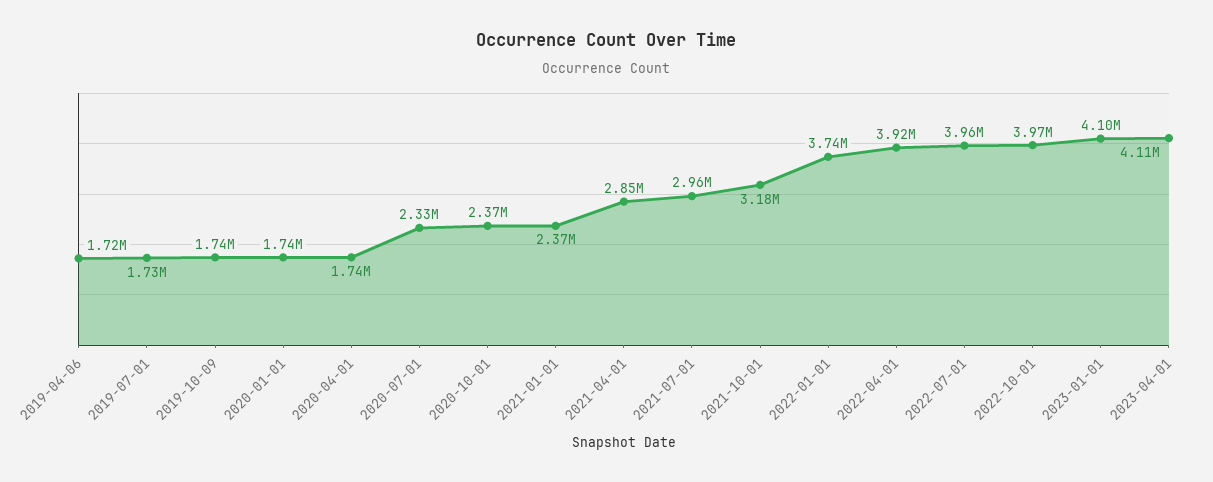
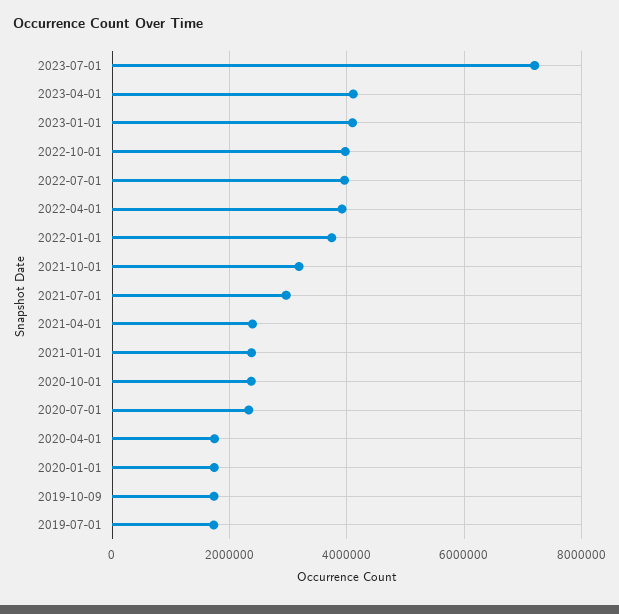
2019-04-06: 1720000 -> none
2021-04-01: 2850000 -> 2400000
2023-07-01: none -> 7200000

